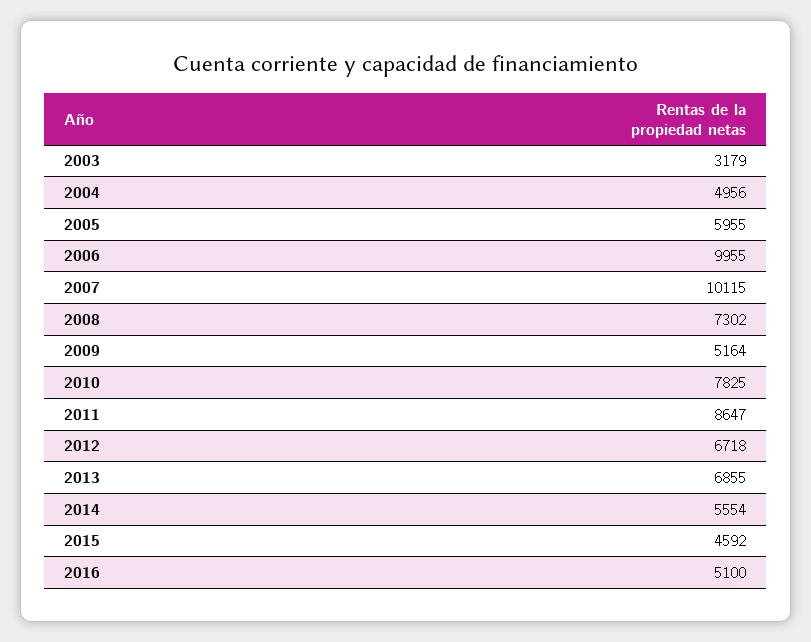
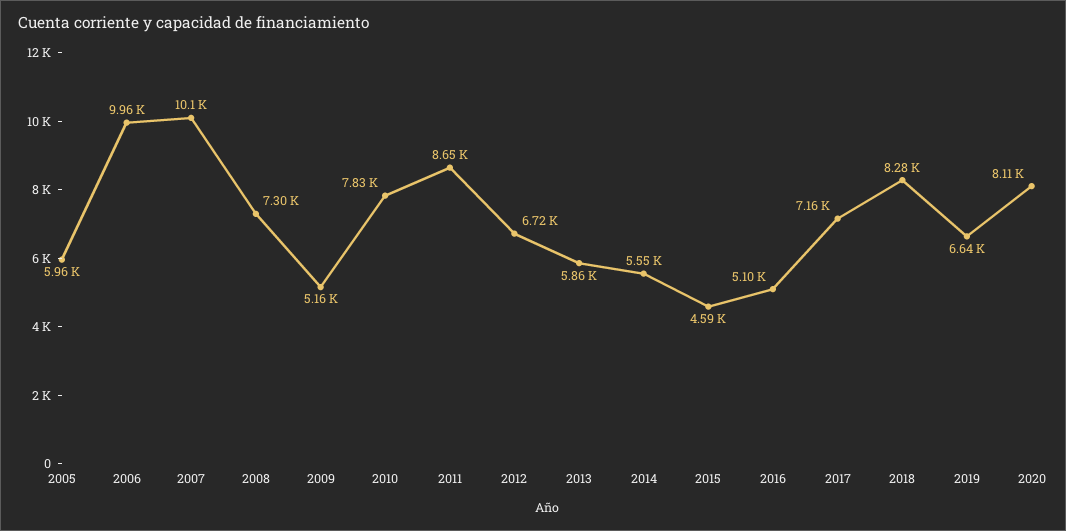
2003: 3179 -> none
2004: 4956 -> none
2013: 6855 -> 5860
2017: none -> 7160
2018: none -> 8280
2019: none -> 6640
2020: none -> 8110

